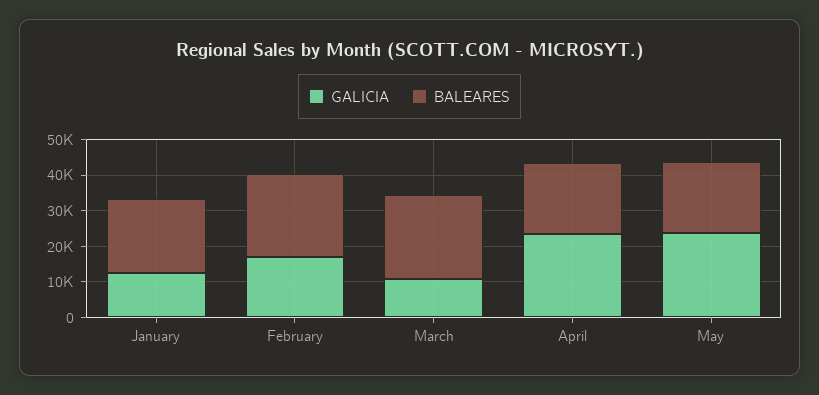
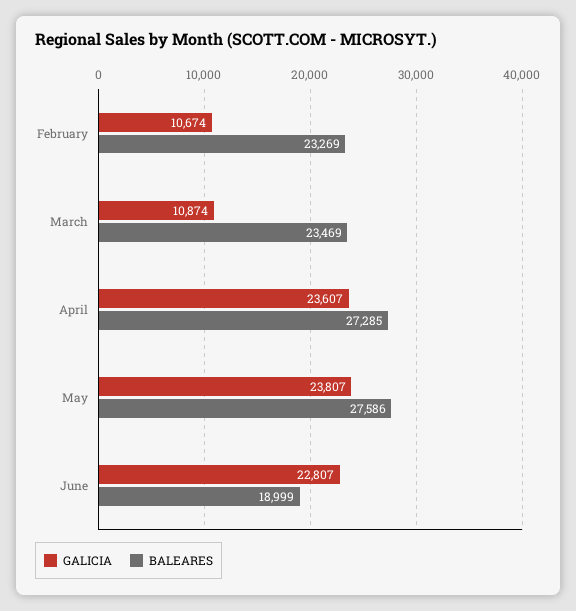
GALICIA, January: 12500 -> none
BALEARES, January: 20000 -> none
GALICIA, February: 17500 -> 10674
BALEARES, April: 20000 -> 27285
BALEARES, May: 20000 -> 27586
GALICIA, June: none -> 22807
BALEARES, June: none -> 18999

